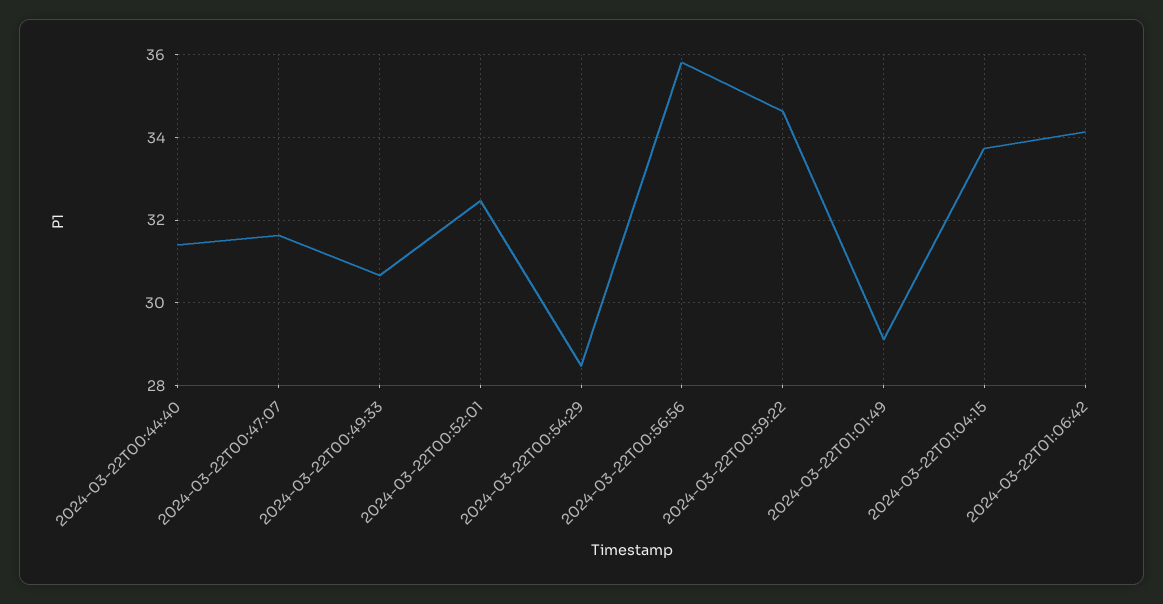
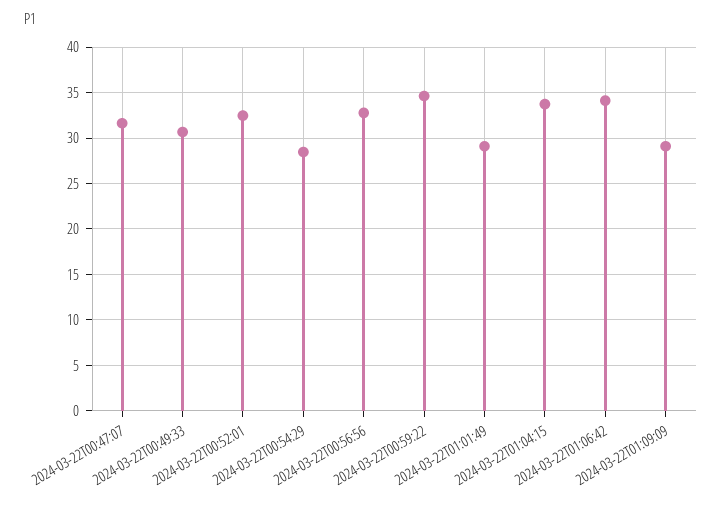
2024-03-22T00:44:40: 31.4 -> none
2024-03-22T00:56:56: 35.8 -> 33
2024-03-22T01:09:09: none -> 29

